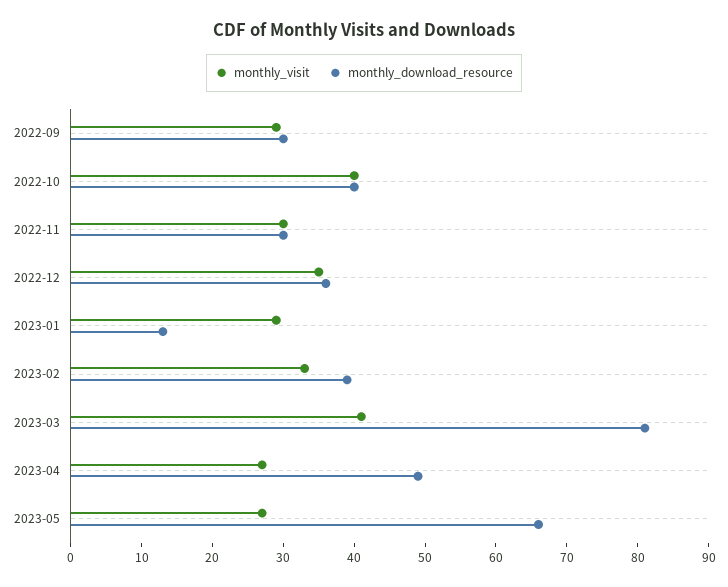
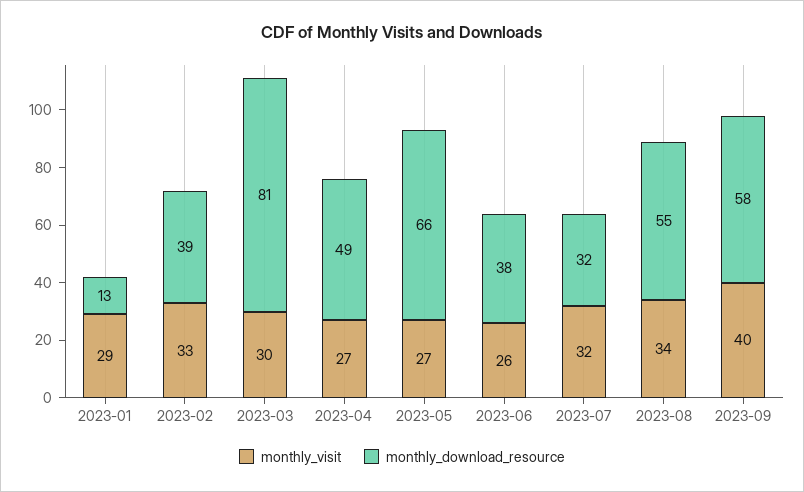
monthly_visit, 2022-09: 30 -> none
monthly_download_resource, 2022-09: 30 -> none
monthly_visit, 2022-10: 40 -> none
monthly_download_resource, 2022-10: 40 -> none
monthly_visit, 2022-11: 30 -> none
monthly_download_resource, 2022-11: 30 -> none
monthly_visit, 2022-12: 35 -> none
monthly_download_resource, 2022-12: 35 -> none
monthly_visit, 2023-03: 40 -> 30
monthly_visit, 2023-06: none -> 26
monthly_download_resource, 2023-06: none -> 38
monthly_visit, 2023-07: none -> 32
monthly_download_resource, 2023-07: none -> 32
monthly_visit, 2023-08: none -> 34
monthly_download_resource, 2023-08: none -> 55
monthly_visit, 2023-09: none -> 40
monthly_download_resource, 2023-09: none -> 58

